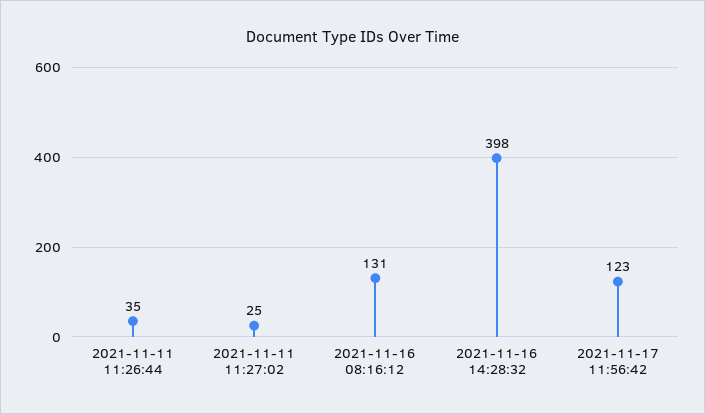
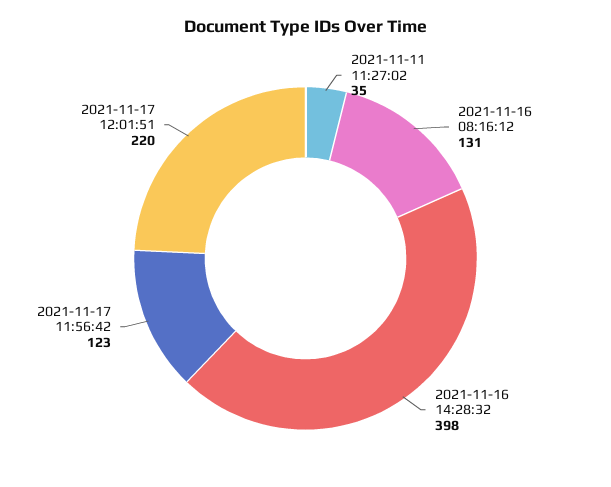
2021-11-11 11:26:44: 35 -> none
2021-11-11 11:27:02: 25 -> 35
2021-11-17 12:01:51: none -> 220

